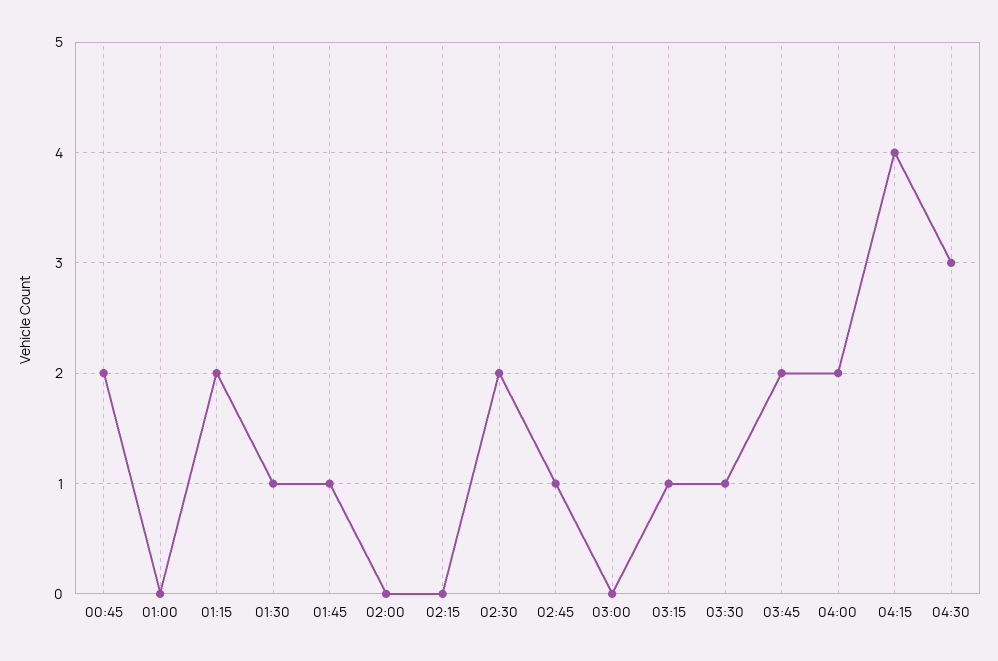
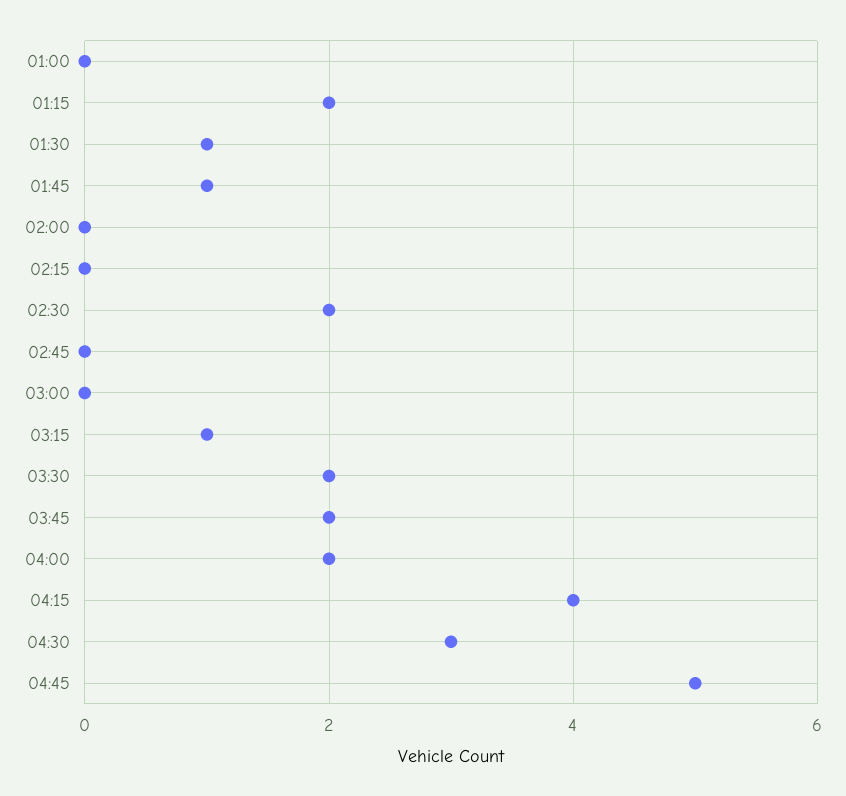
00:45: 2 -> none
02:45: 1 -> 0
03:30: 1 -> 2
04:45: none -> 5

